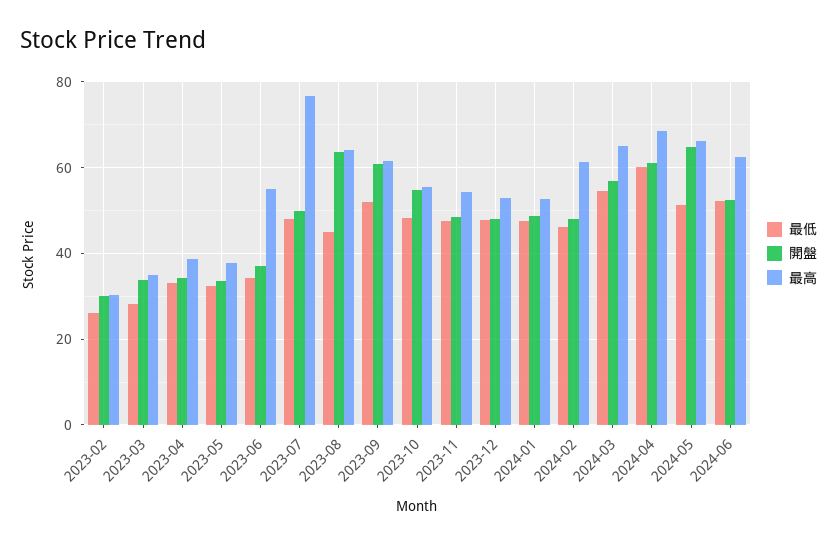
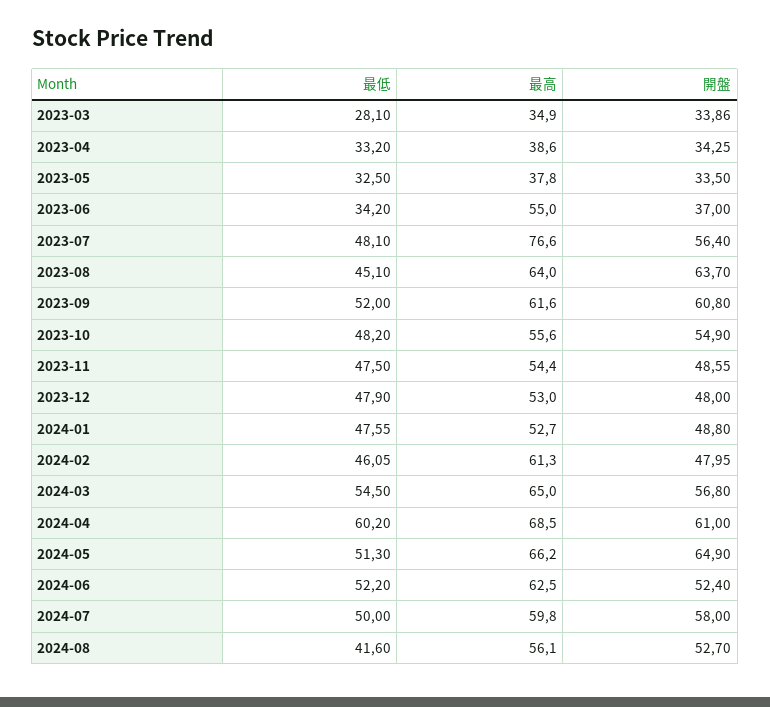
最低, 2023-02: 26 -> none
開盤, 2023-02: 30 -> none
最高, 2023-02: 30 -> none
開盤, 2023-07: 50 -> 56.4
最低, 2024-07: none -> 50
最高, 2024-07: none -> 59.8
開盤, 2024-07: none -> 58
最低, 2024-08: none -> 41.6
最高, 2024-08: none -> 56.1
開盤, 2024-08: none -> 52.7

